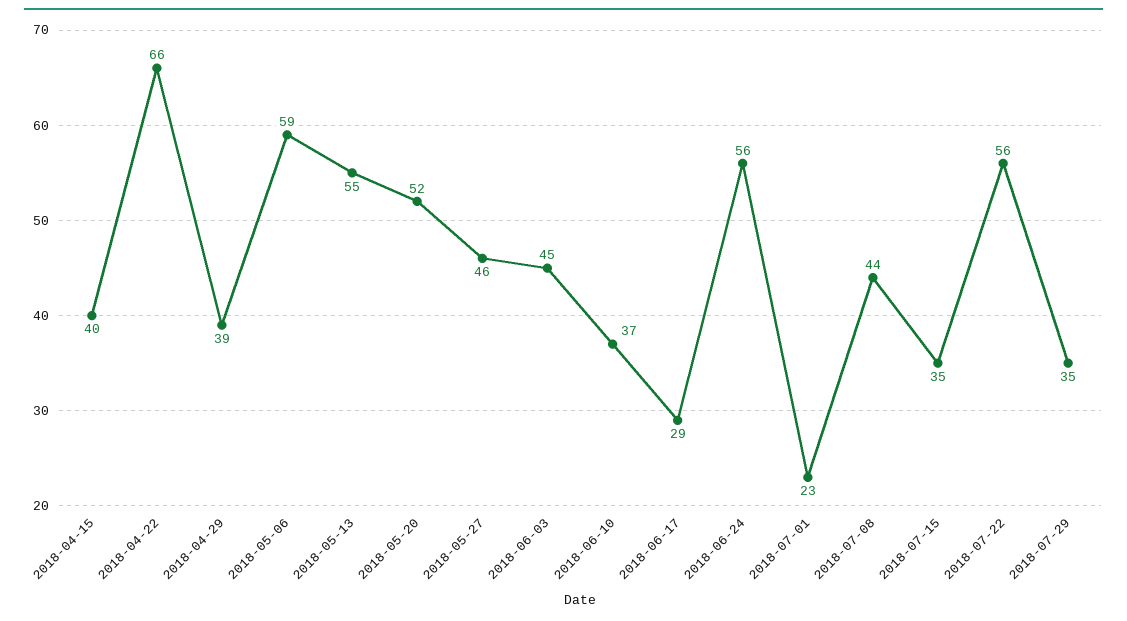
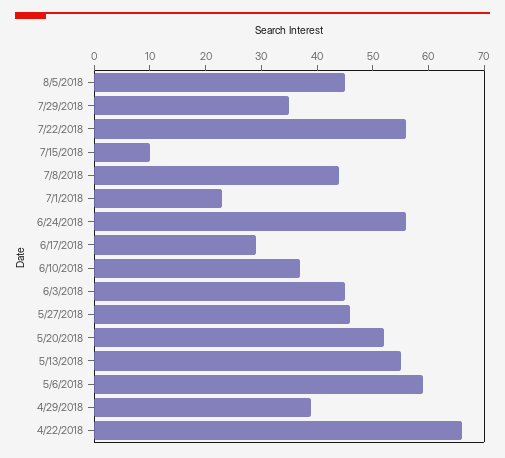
2018-04-15: 40 -> none
2018-07-15: 35 -> 10
8/5/2018: none -> 45

